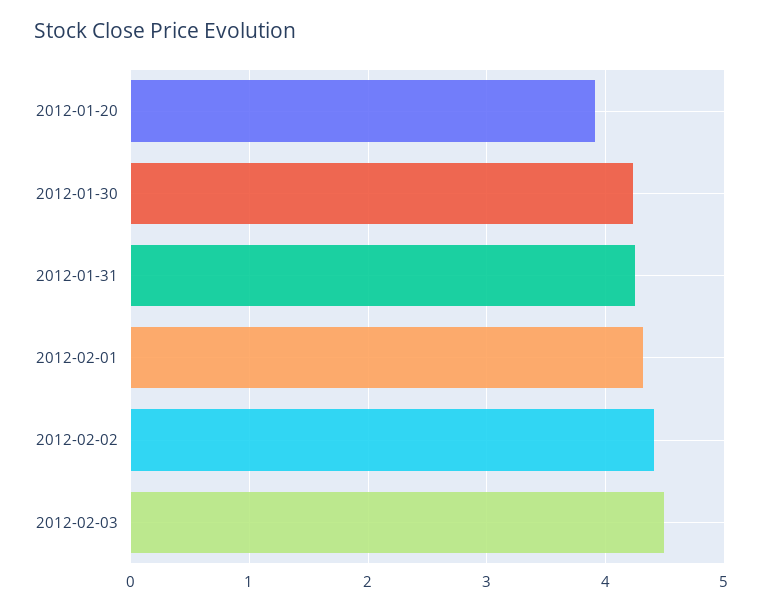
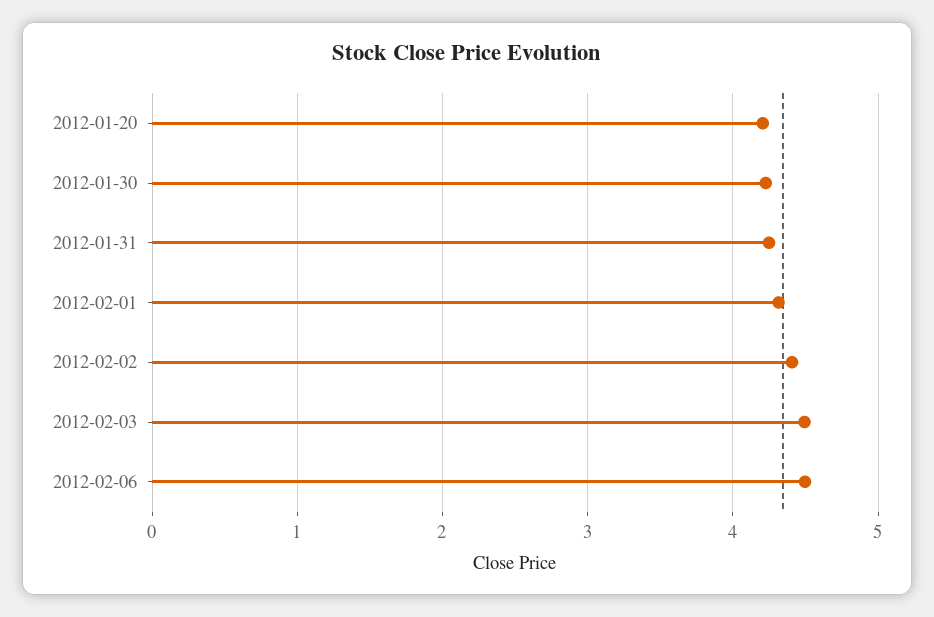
2012-01-20: 3.9 -> 4.2
2012-02-06: none -> 4.5

